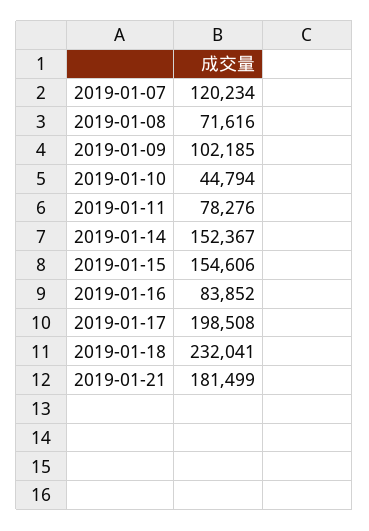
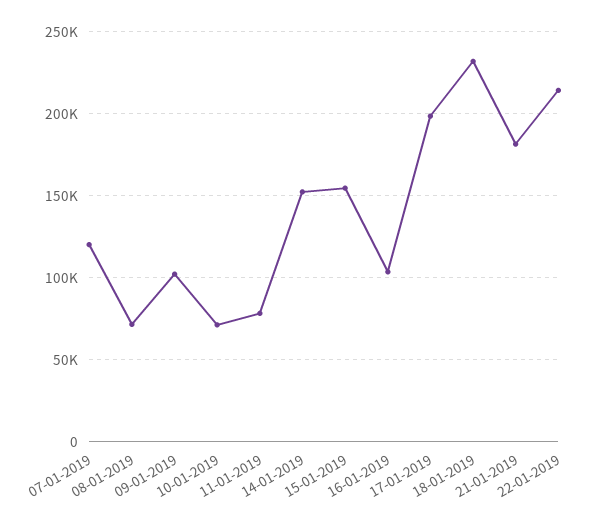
2019-01-10: 44794 -> 70000
2019-01-16: 83852 -> 105000
22-01-2019: none -> 215000

